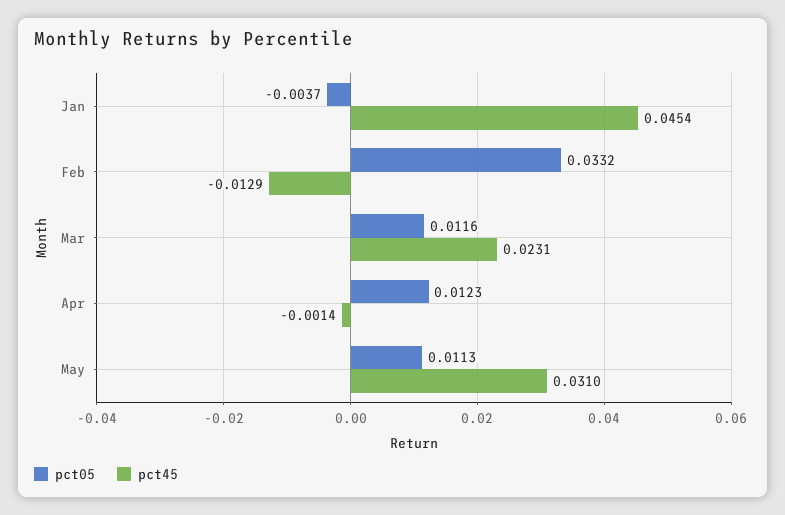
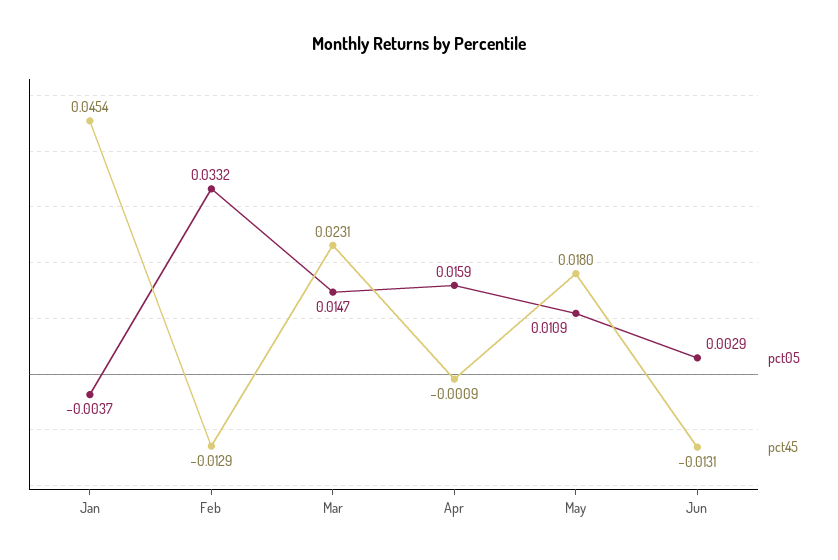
pct05, Mar: 0.0116 -> 0.0147
pct05, Apr: 0.0123 -> 0.0159
pct45, Apr: -0.0014 -> -0.0009
pct05, May: 0.0113 -> 0.0109
pct45, May: 0.031 -> 0.018
pct05, Jun: none -> 0.0029
pct45, Jun: none -> -0.0131

